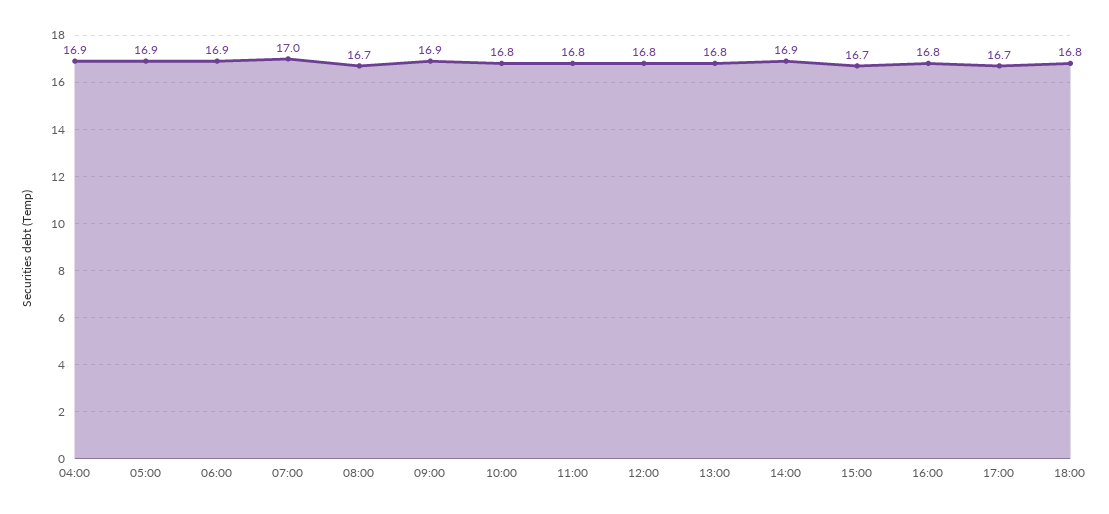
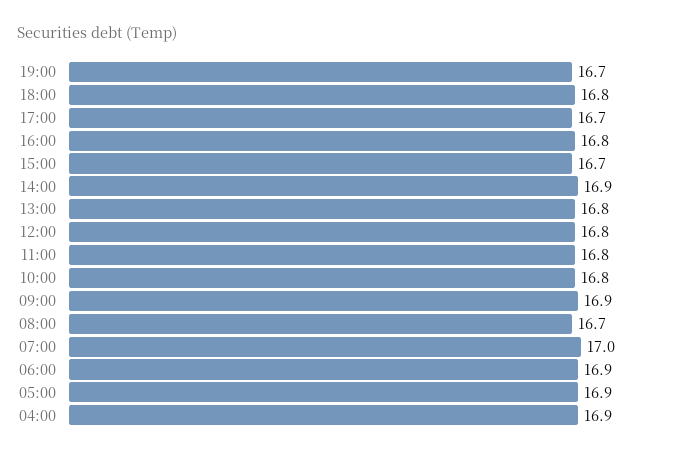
19:00: none -> 16.7

